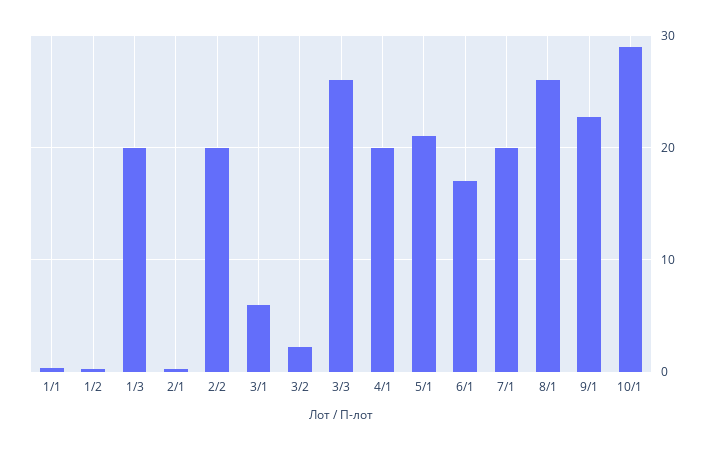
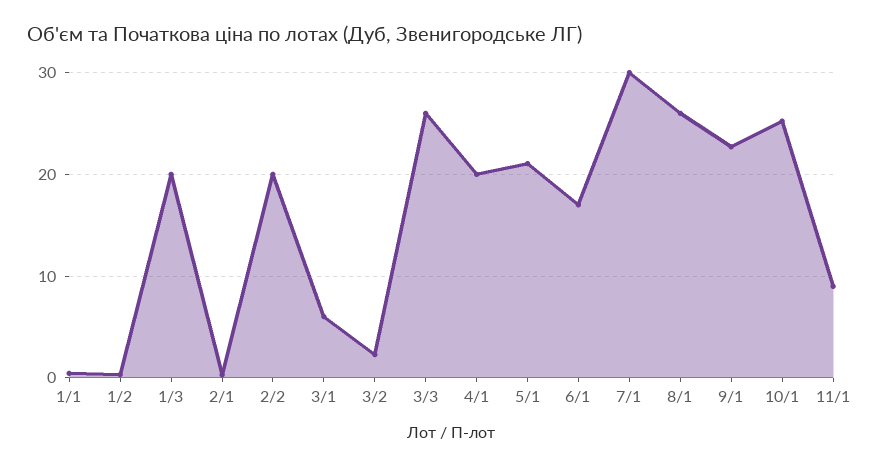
7/1: 20 -> 30
10/1: 29 -> 25
11/1: none -> 9

